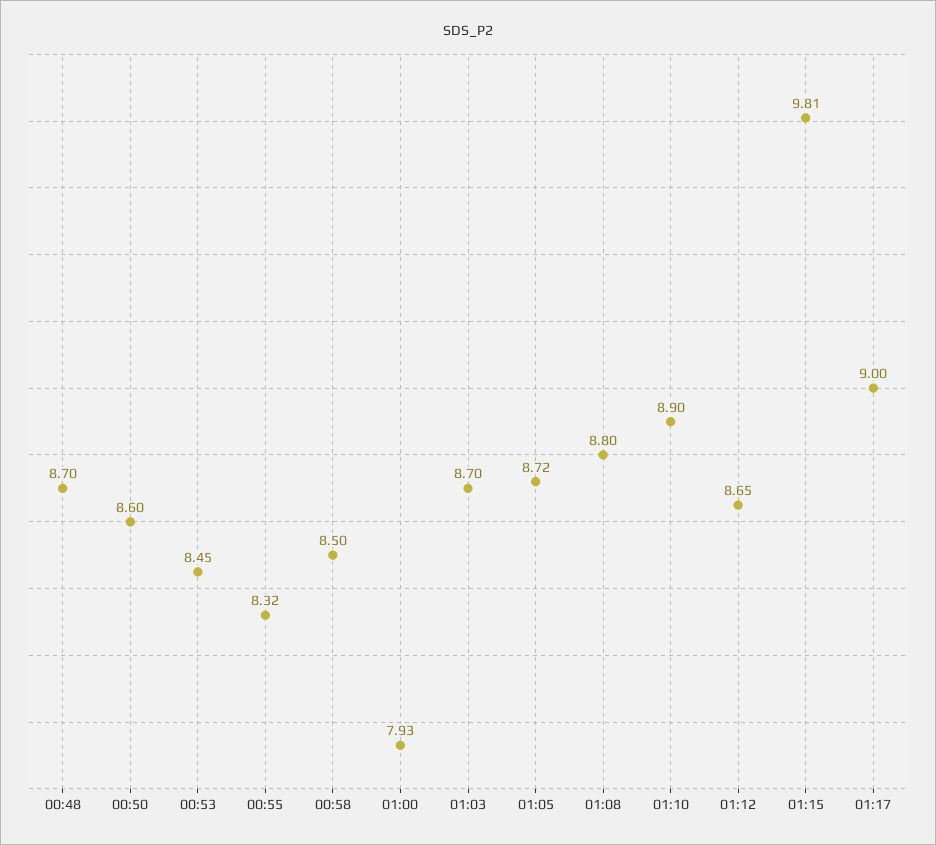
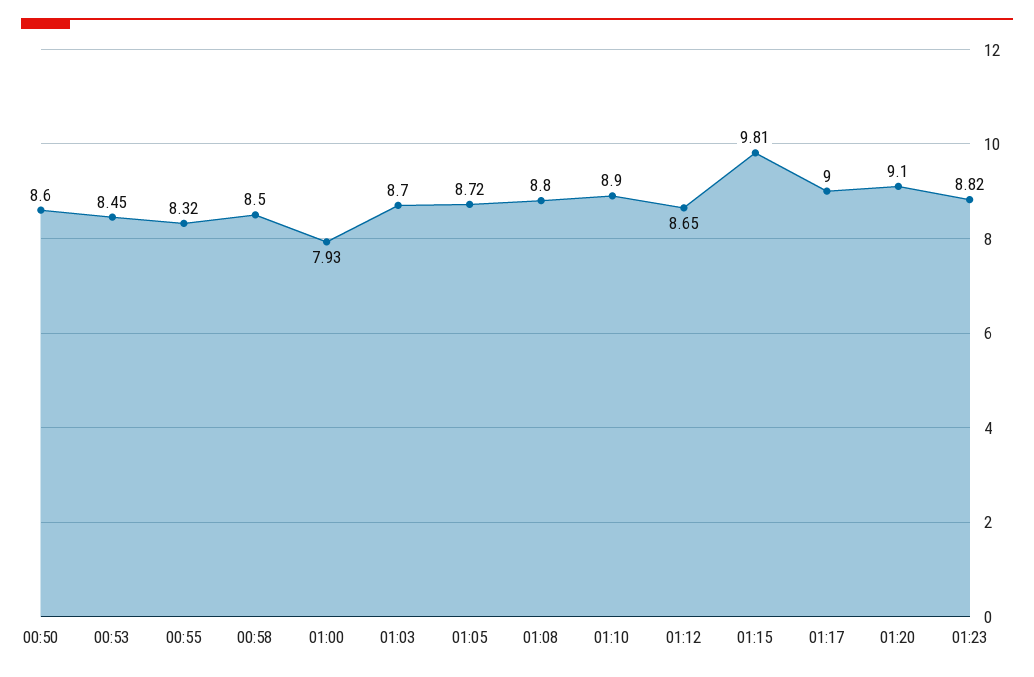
00:48: 8.7 -> none
01:20: none -> 9.1
01:23: none -> 8.82

